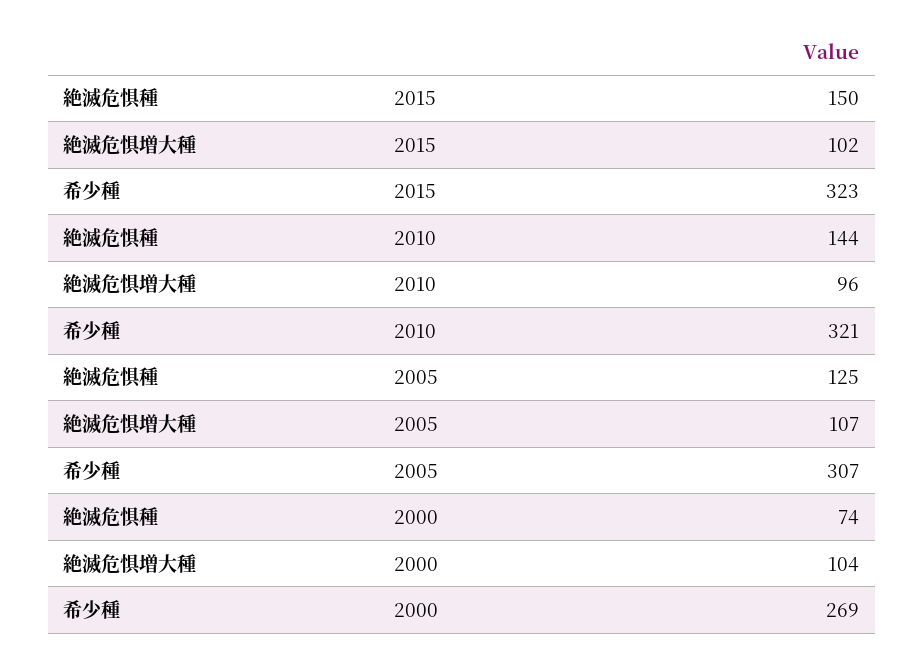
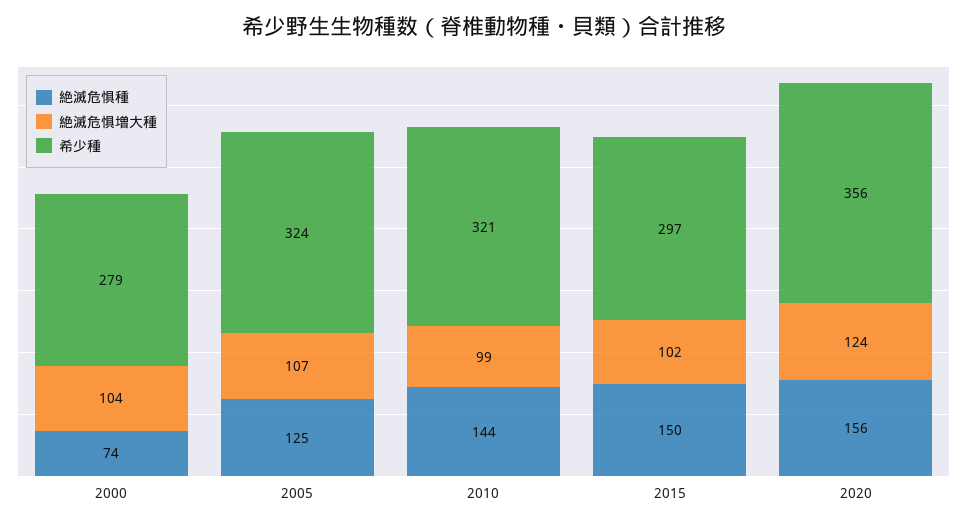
希少種, 2015: 323 -> 297
絶滅危惧増大種, 2010: 96 -> 99
希少種, 2005: 307 -> 324
希少種, 2000: 269 -> 279
絶滅危惧種, 2020: none -> 156
絶滅危惧増大種, 2020: none -> 124
希少種, 2020: none -> 356

